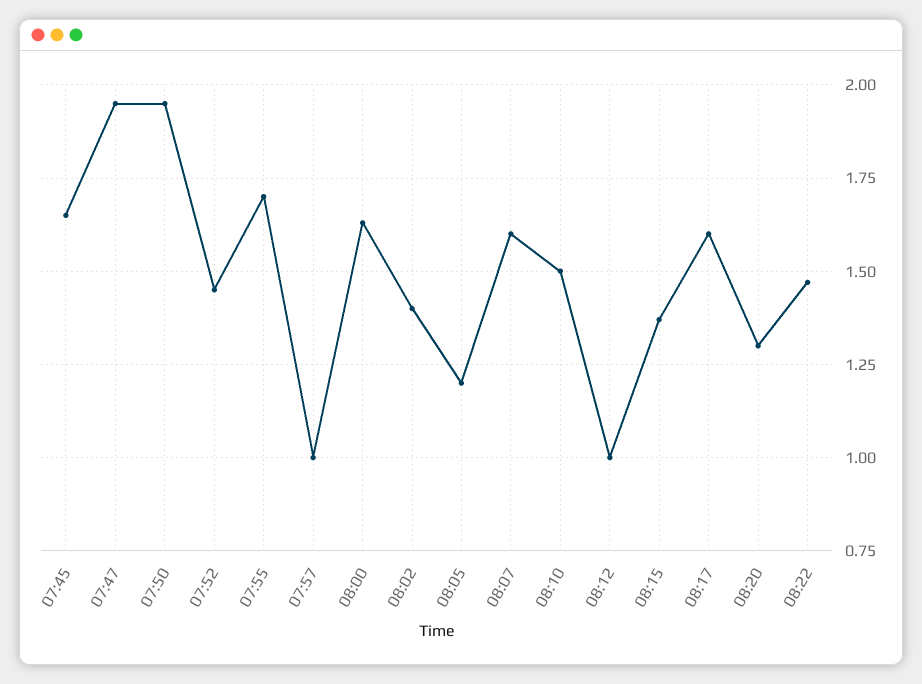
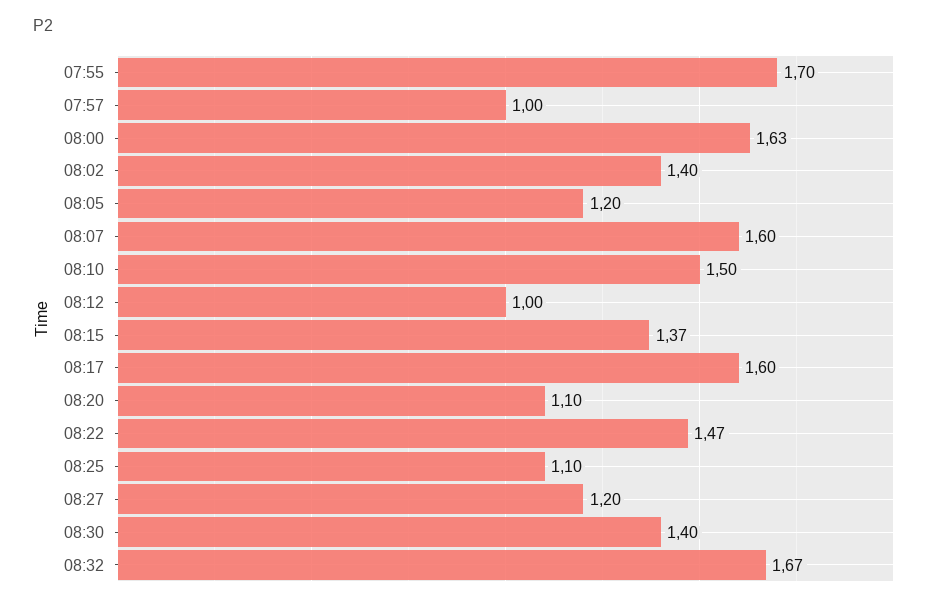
07:45: 1.65 -> none
07:47: 1.95 -> none
07:50: 1.95 -> none
07:52: 1.45 -> none
08:20: 1.3 -> 1.1
08:25: none -> 1.1
08:27: none -> 1.2
08:30: none -> 1.4
08:32: none -> 1.67

